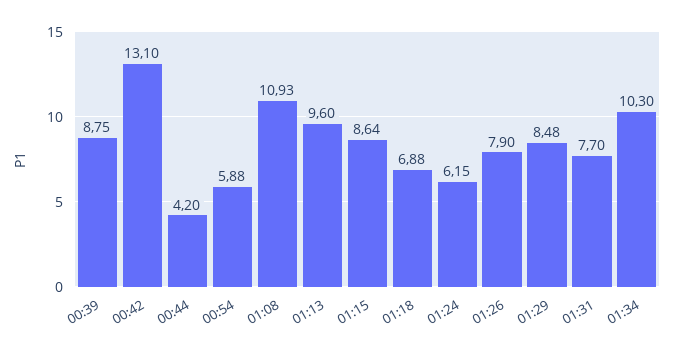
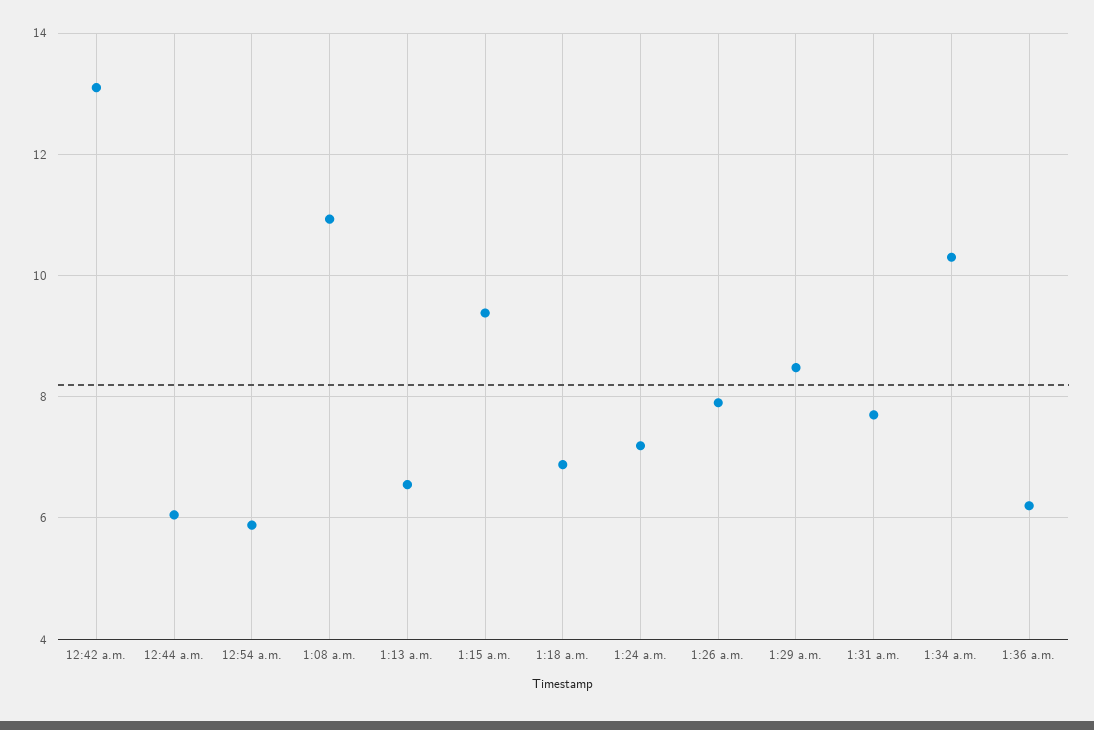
00:39: 8.75 -> none
00:44: 4.2 -> 6
01:13: 9.6 -> 6.6
01:15: 8.64 -> 9.4
01:24: 6.15 -> 7.2
1:36 a.m.: none -> 6.2

